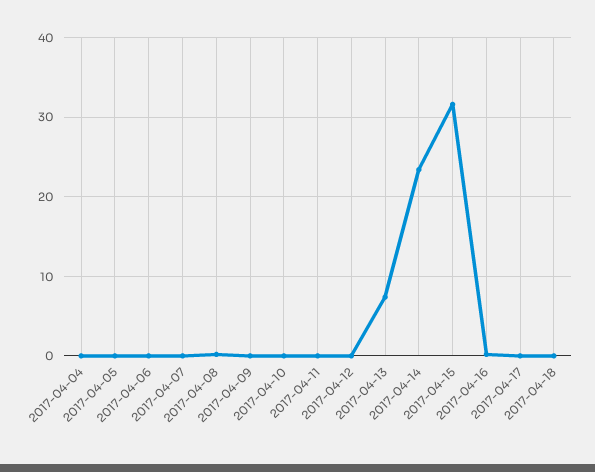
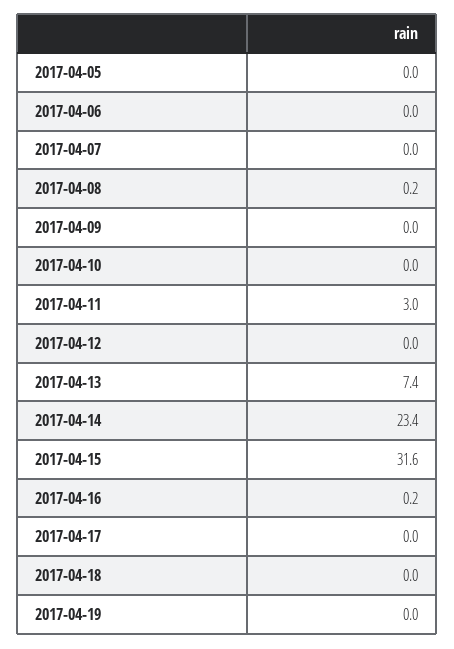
2017-04-04: 0 -> none
2017-04-11: 0 -> 3
2017-04-19: none -> 0

